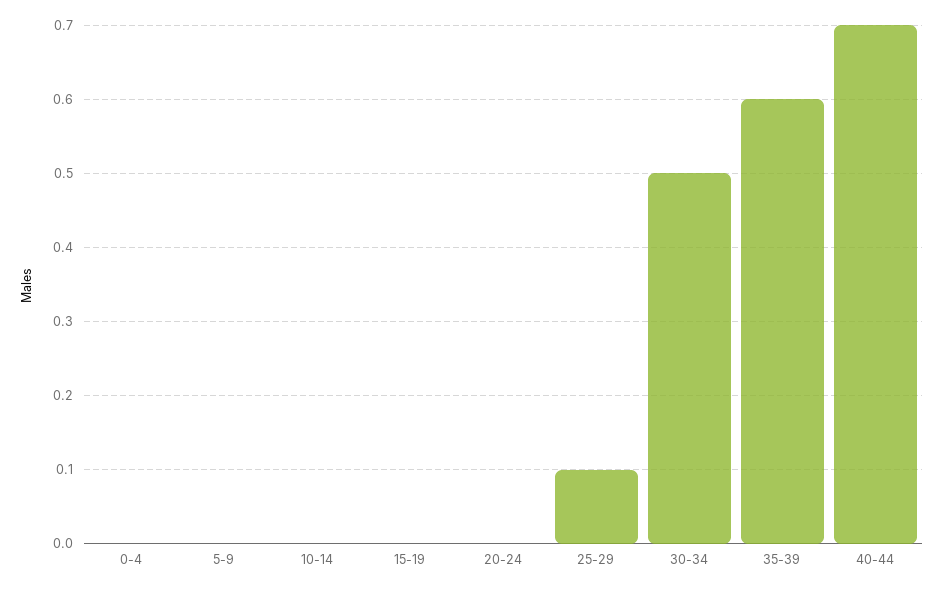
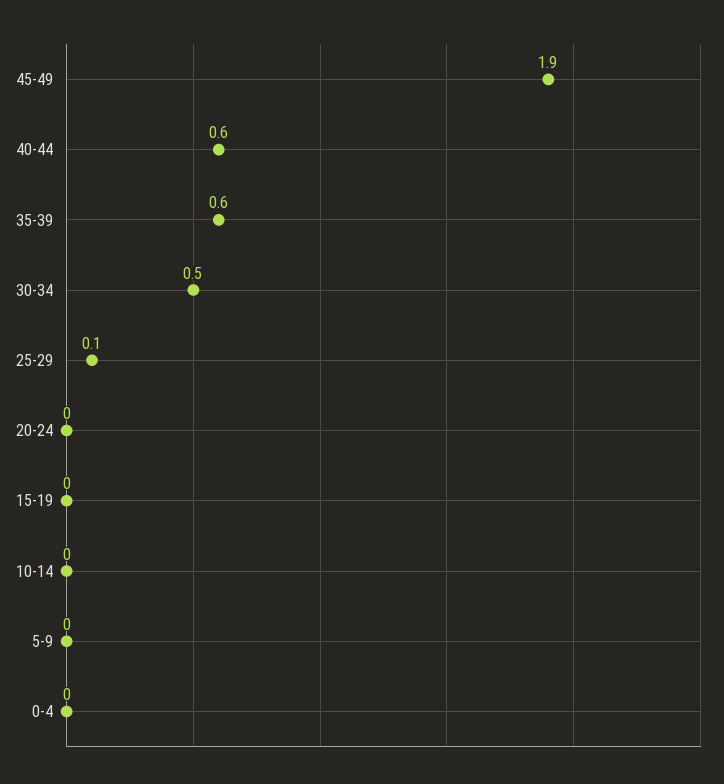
40-44: 0.7 -> 0.6
45-49: none -> 1.9

